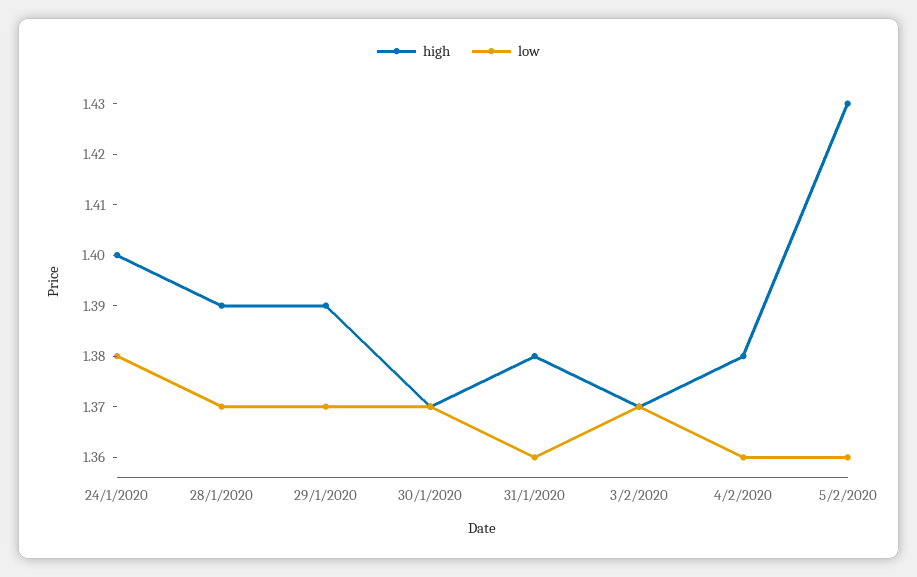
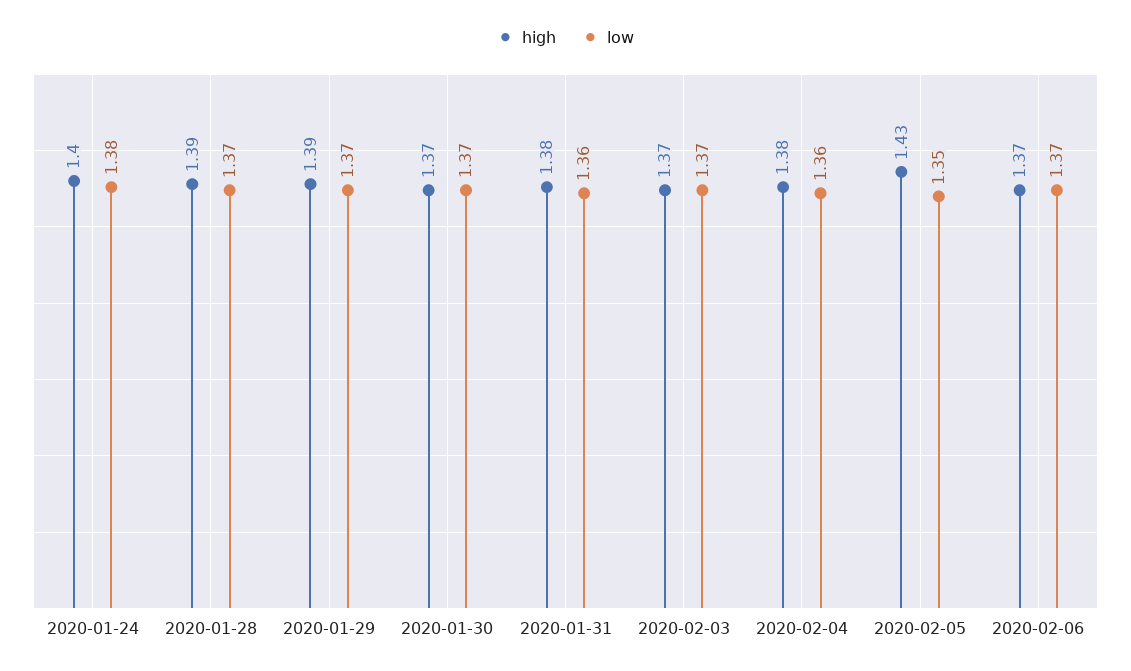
low, 5/2/2020: 1.36 -> 1.35
high, 2020-02-06: none -> 1.37
low, 2020-02-06: none -> 1.37

